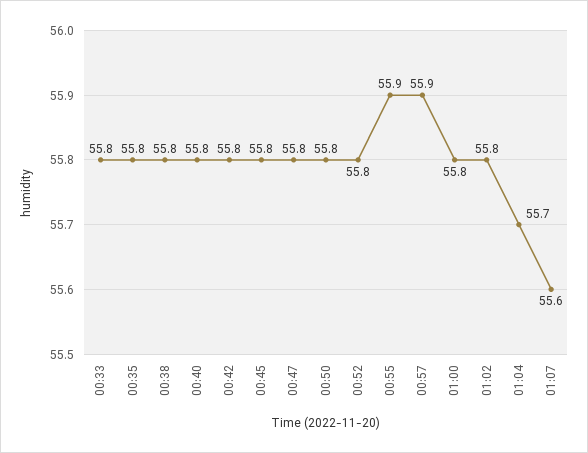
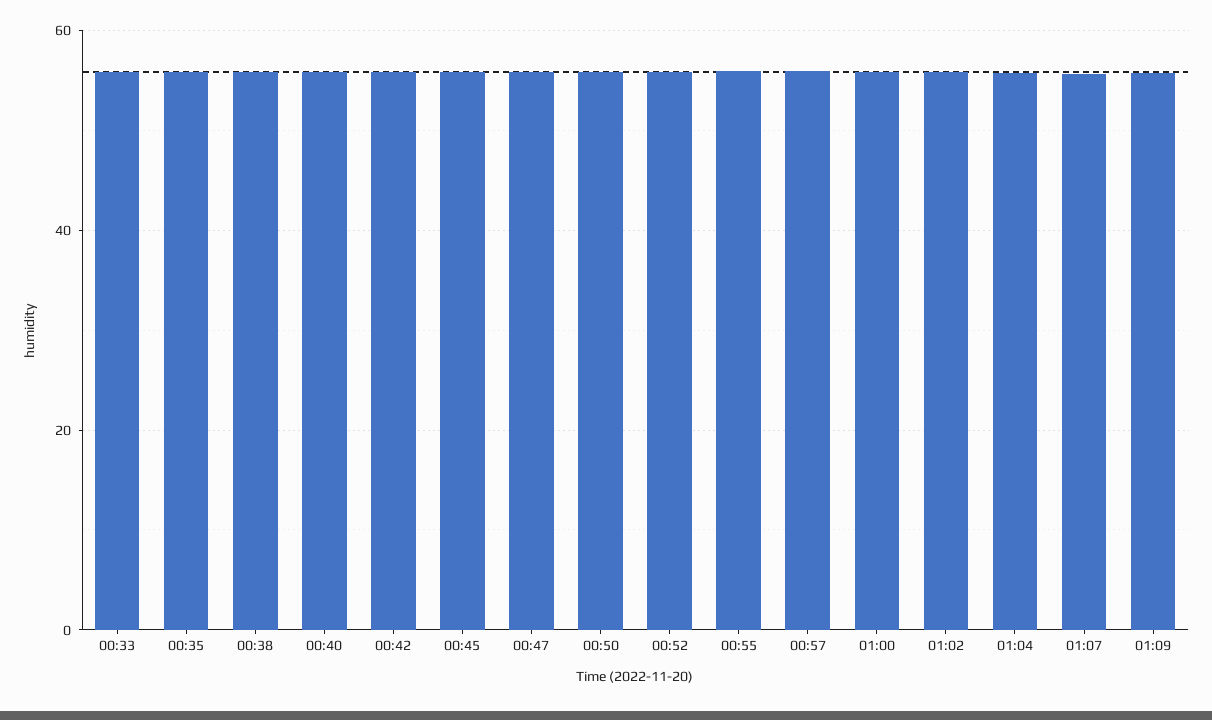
01:09: none -> 56

